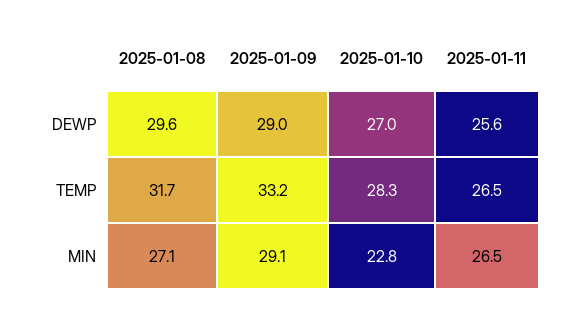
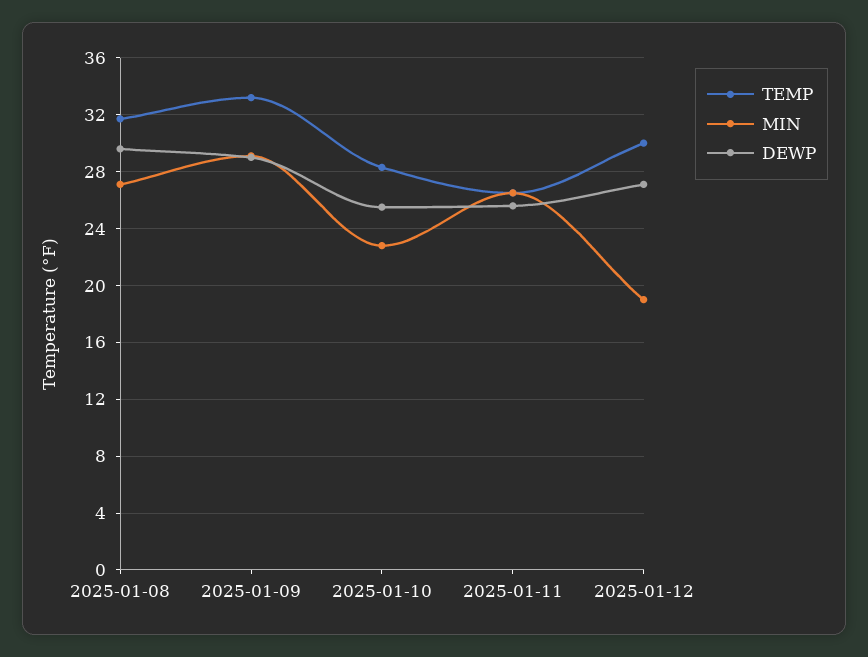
DEWP, 2025-01-10: 27 -> 25.5
TEMP, 2025-01-12: none -> 30
MIN, 2025-01-12: none -> 19
DEWP, 2025-01-12: none -> 27

